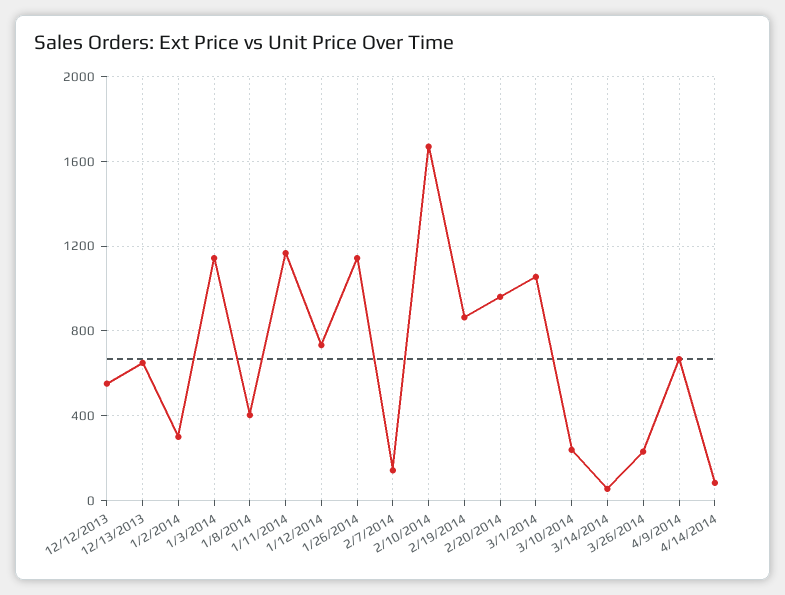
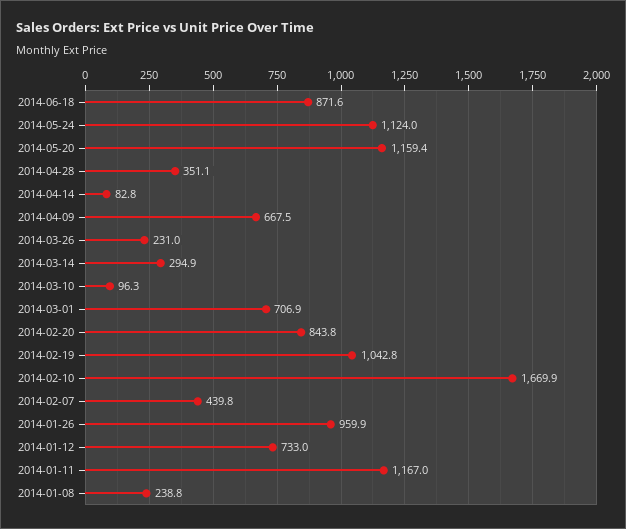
12/12/2013: 550 -> none
12/13/2013: 650 -> none
1/2/2014: 300 -> none
1/3/2014: 1150 -> none
1/8/2014: 400 -> 238.8
1/26/2014: 1150 -> 959.9
2/7/2014: 150 -> 439.8
2/19/2014: 850 -> 1042.8
2/20/2014: 950 -> 843.8
3/1/2014: 1050 -> 706.9
3/10/2014: 250 -> 96.3
3/14/2014: 50 -> 294.9
2014-06-18: none -> 871.6
2014-05-24: none -> 1124
2014-05-20: none -> 1159.4
2014-04-28: none -> 351.1

